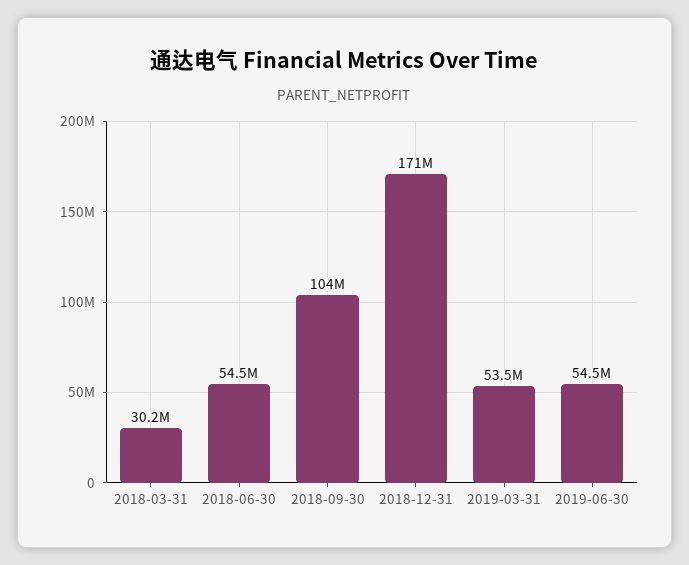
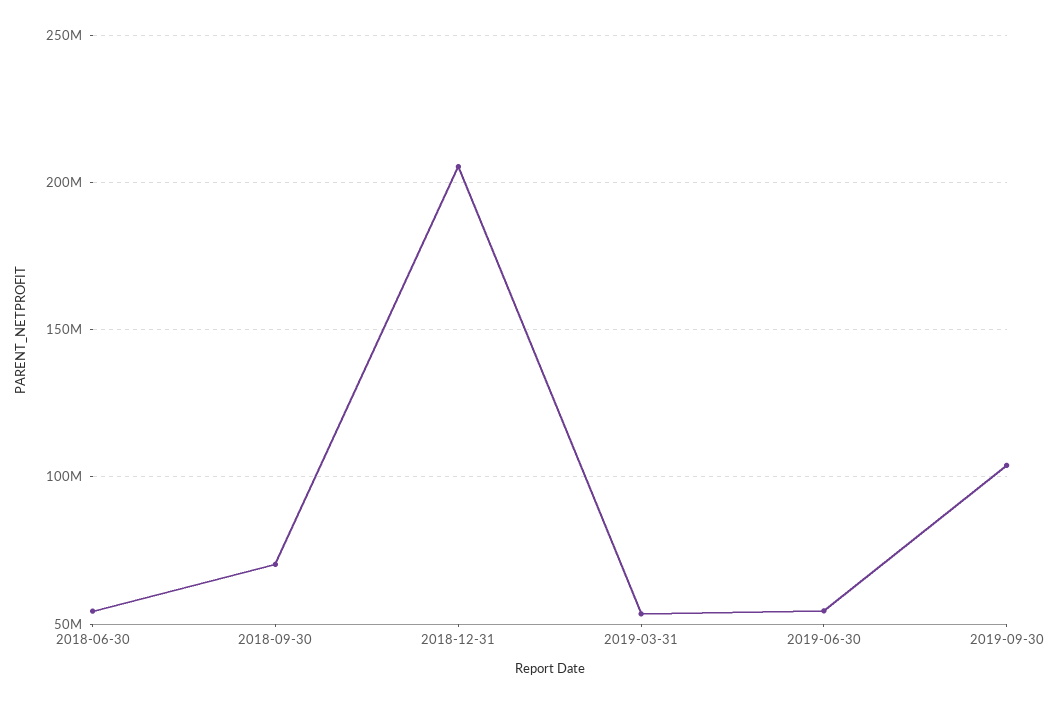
2018-03-31: 30200000 -> none
2018-09-30: 104000000 -> 70000000
2018-12-31: 171000000 -> 205000000
2019-09-30: none -> 105000000

